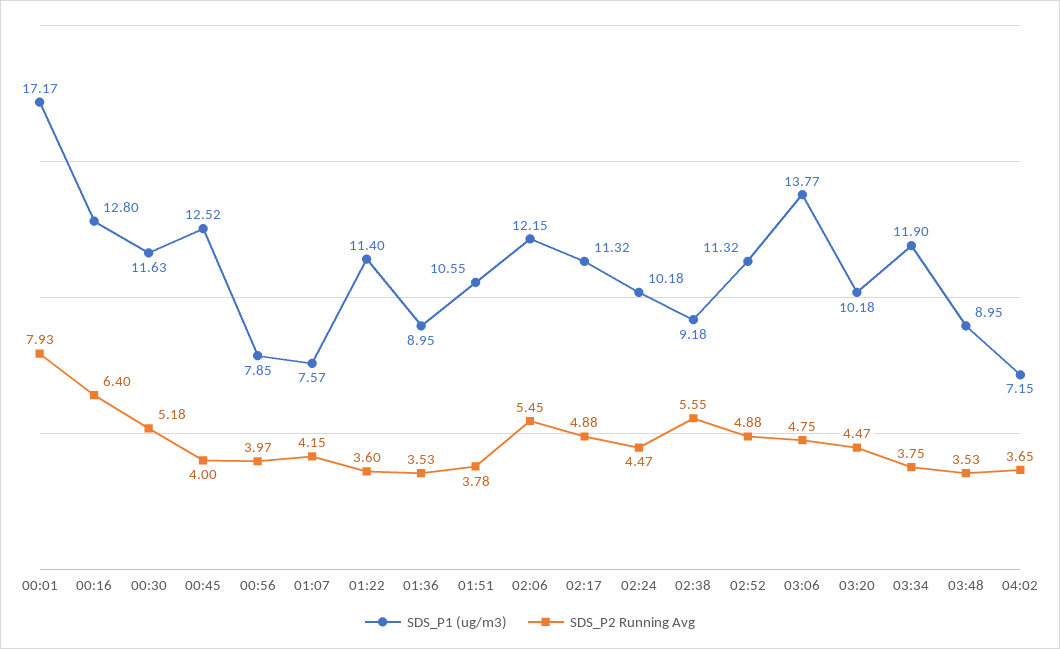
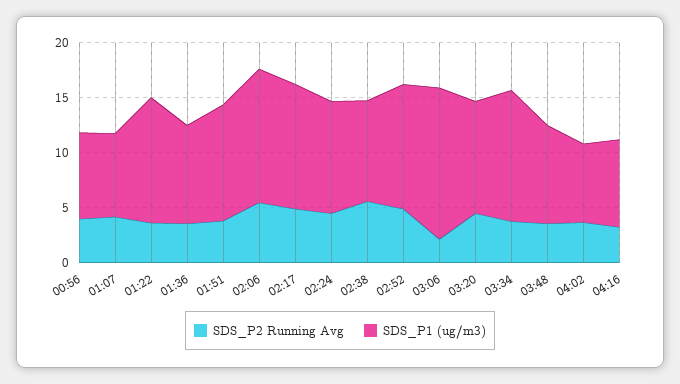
SDS_P1 (ug/m3), 00:01: 17.17 -> none
SDS_P2 Running Avg, 00:01: 7.93 -> none
SDS_P1 (ug/m3), 00:16: 12.8 -> none
SDS_P2 Running Avg, 00:16: 6.4 -> none
SDS_P1 (ug/m3), 00:30: 11.63 -> none
SDS_P2 Running Avg, 00:30: 5.18 -> none
SDS_P1 (ug/m3), 00:45: 12.52 -> none
SDS_P2 Running Avg, 00:45: 4 -> none
SDS_P2 Running Avg, 03:06: 4.75 -> 2
SDS_P2 Running Avg, 04:16: none -> 3
SDS_P1 (ug/m3), 04:16: none -> 8

